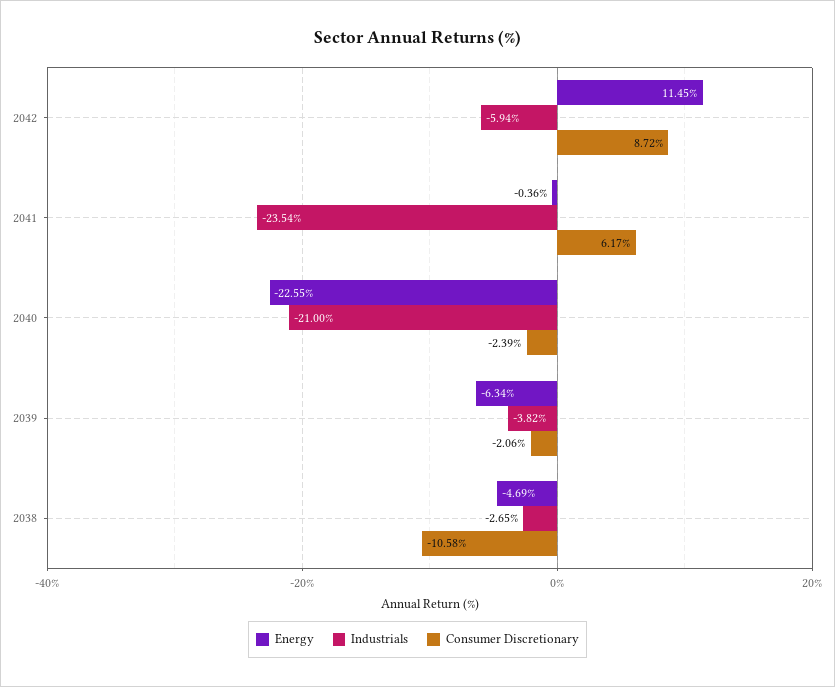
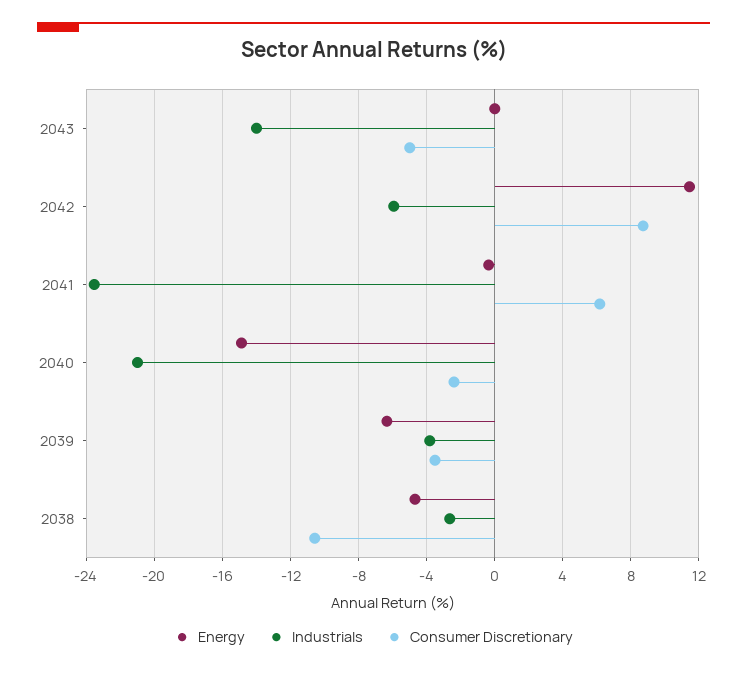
Energy, 2040: -22.55 -> -15
Consumer Discretionary, 2039: -2.06 -> -3.5
Energy, 2043: none -> 0
Industrials, 2043: none -> -14
Consumer Discretionary, 2043: none -> -5

